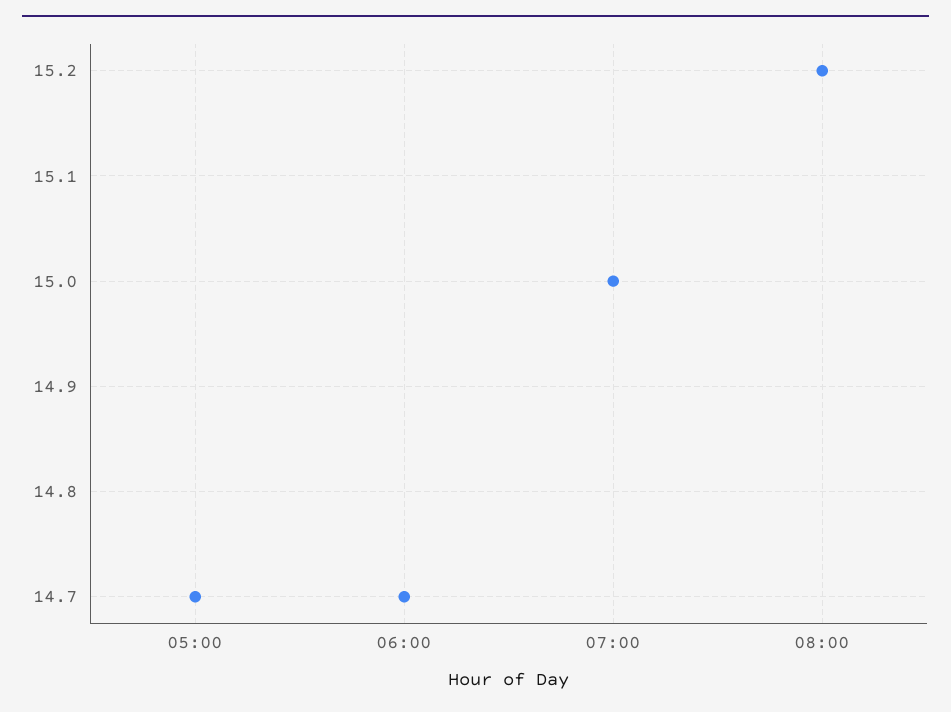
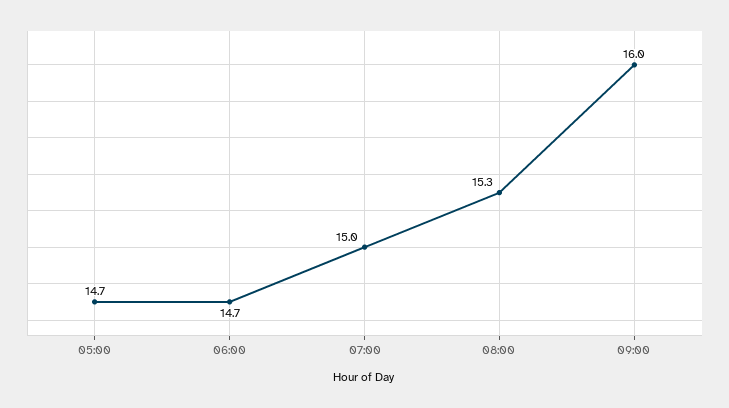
08:00: 15.2 -> 15.3
09:00: none -> 16

